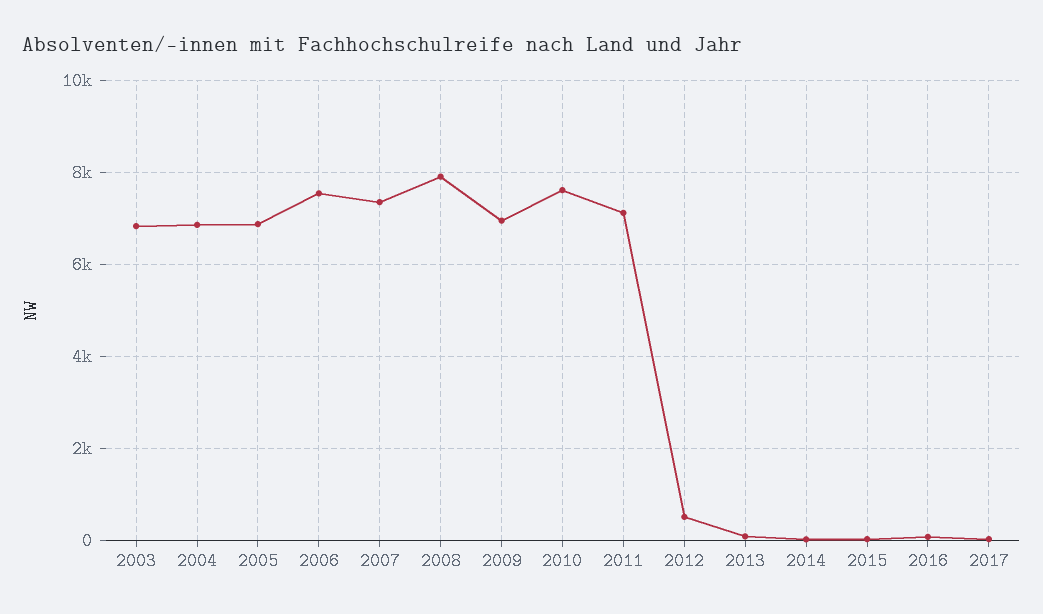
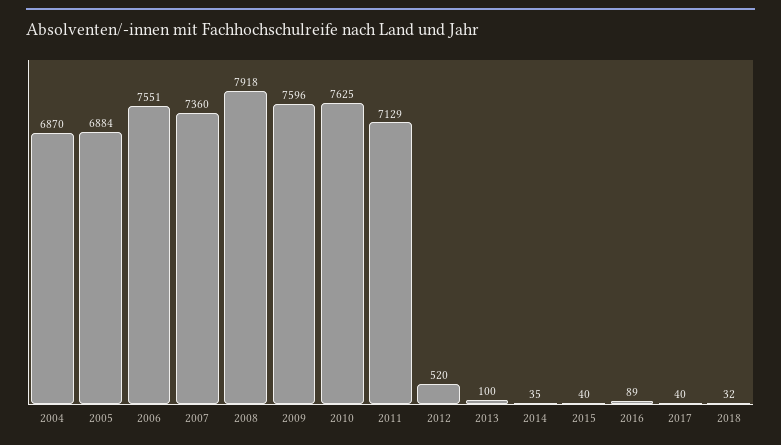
2003: 6800 -> none
2009: 7000 -> 7596
2018: none -> 32

